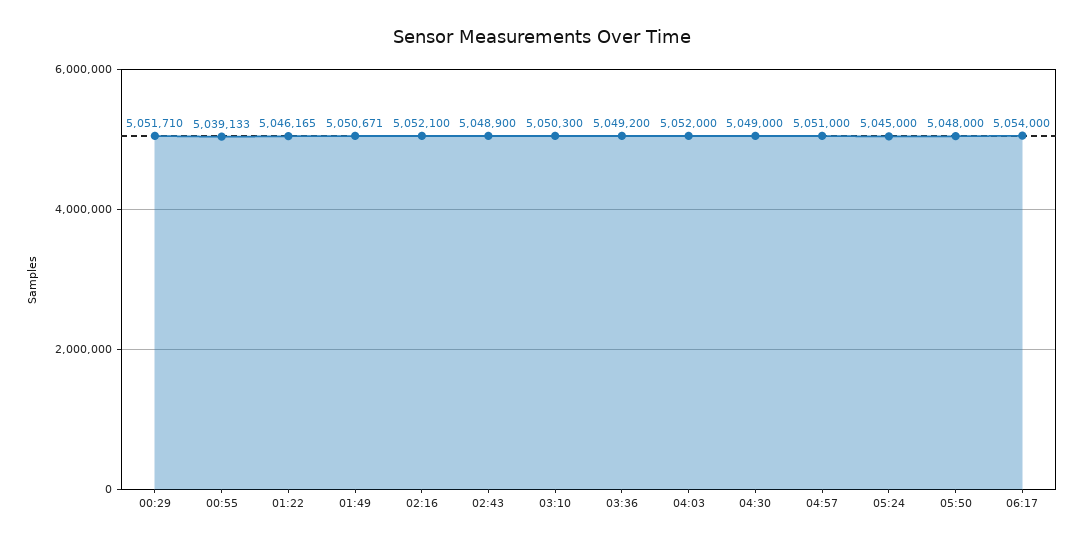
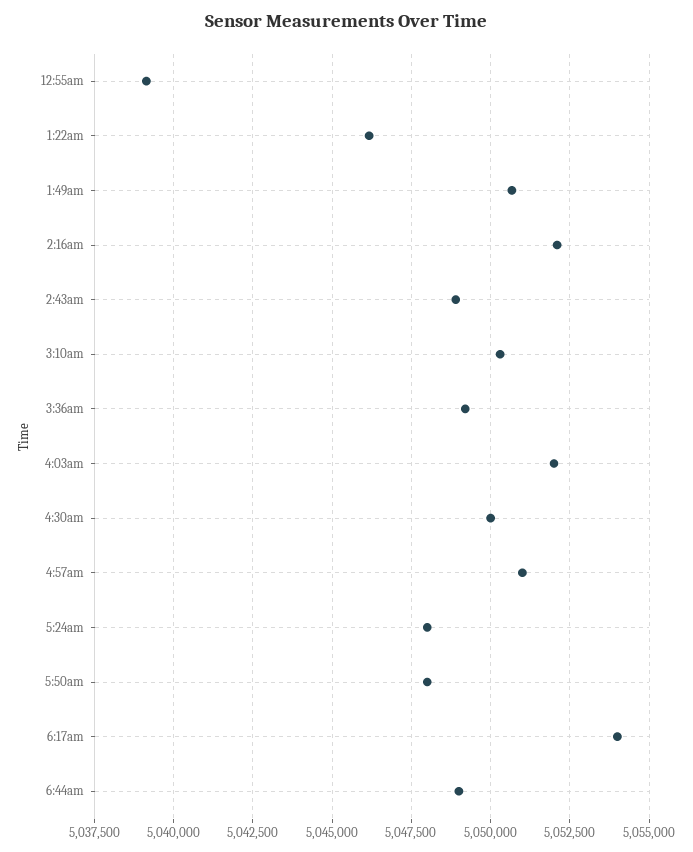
00:29: 5051710 -> none
04:30: 5049000 -> 5050000
05:24: 5045000 -> 5048000
6:44am: none -> 5049000

